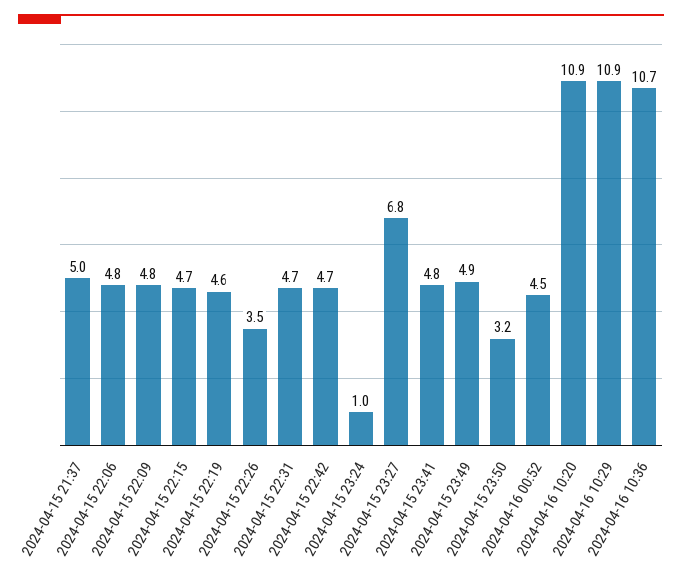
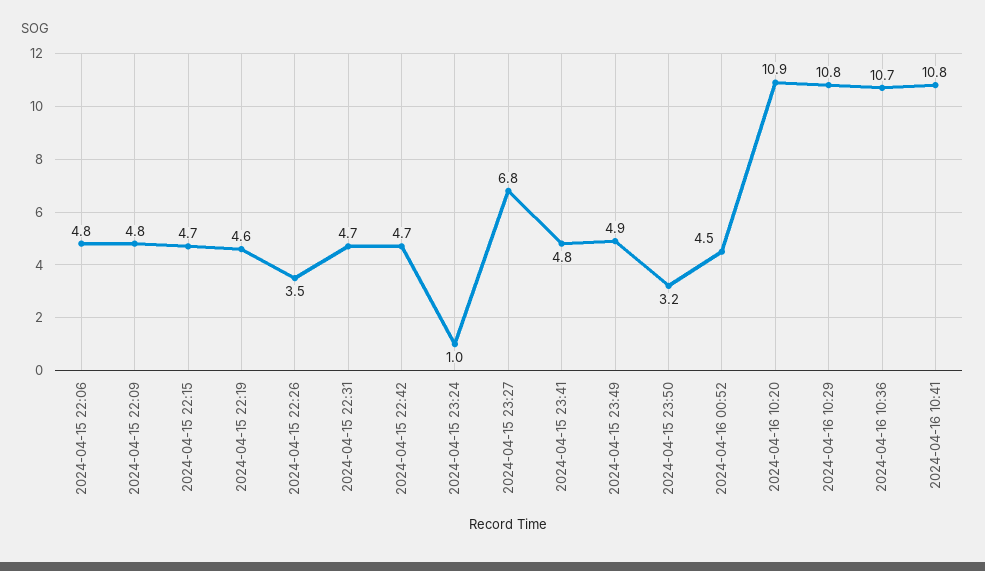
2024-04-15 21:37: 5 -> none
2024-04-16 10:29: 10.9 -> 10.8
2024-04-16 10:41: none -> 10.8

